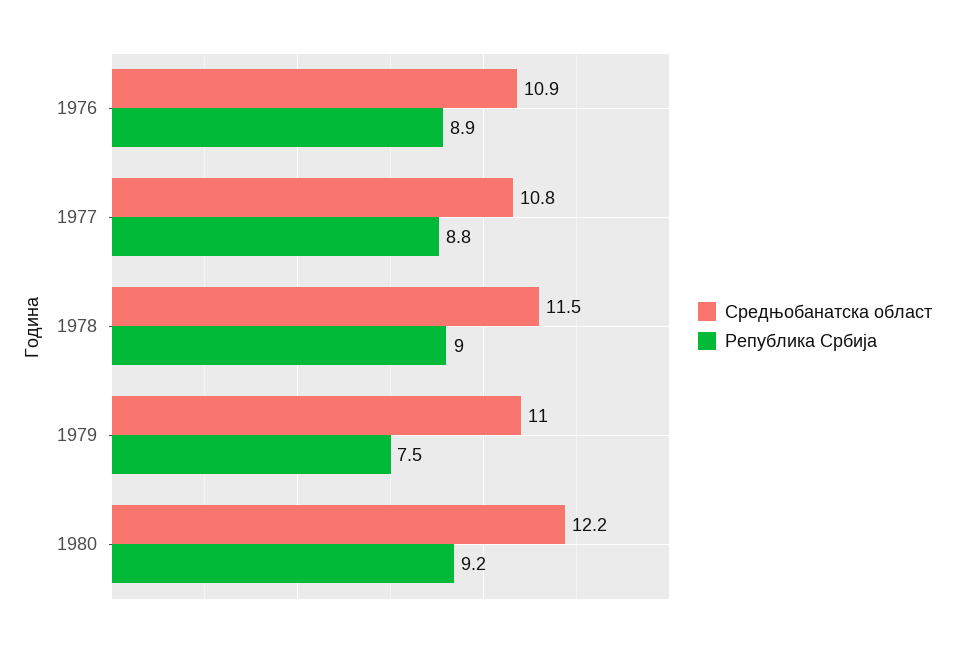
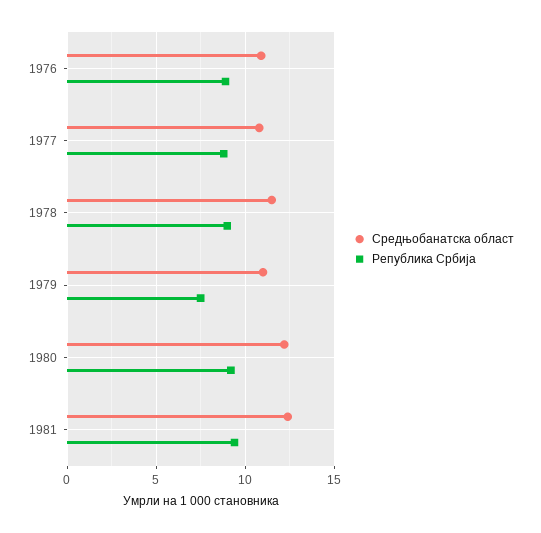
Средњобанатска област, 1981: none -> 12.5
Република Србија, 1981: none -> 9.5

